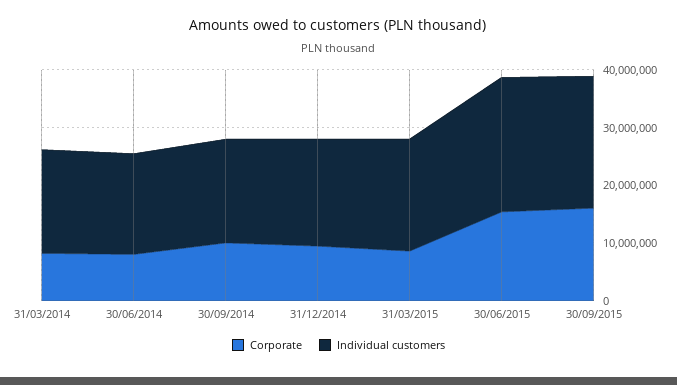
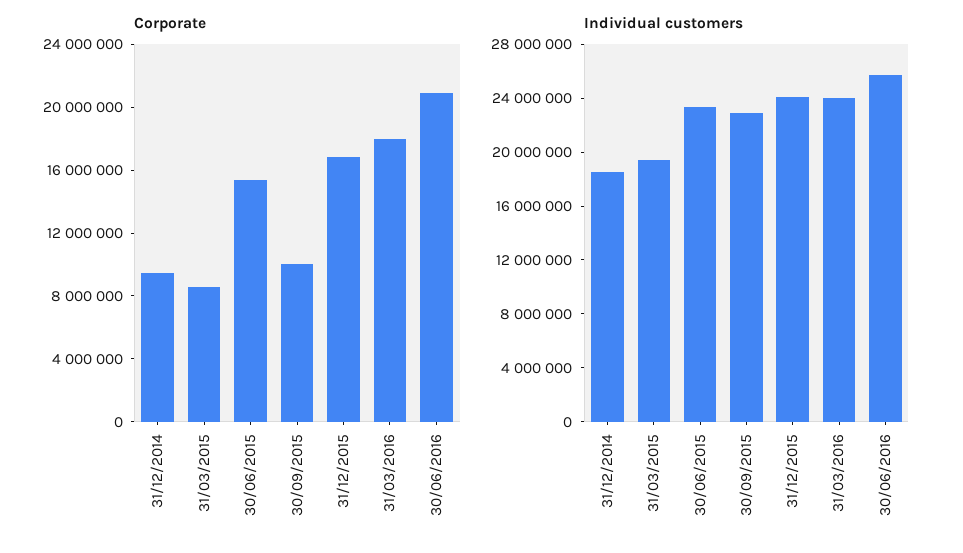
Corporate, 31/03/2014: 8000000 -> none
Individual customers, 31/03/2014: 18000000 -> none
Corporate, 30/06/2014: 8000000 -> none
Individual customers, 30/06/2014: 18000000 -> none
Corporate, 30/09/2014: 10000000 -> none
Individual customers, 30/09/2014: 18000000 -> none
Corporate, 30/09/2015: 16000000 -> 10000000
Corporate, 31/12/2015: none -> 17000000
Corporate, 31/03/2016: none -> 18000000
Corporate, 30/06/2016: none -> 21000000
Individual customers, 31/12/2015: none -> 24000000
Individual customers, 31/03/2016: none -> 24000000
Individual customers, 30/06/2016: none -> 26000000

